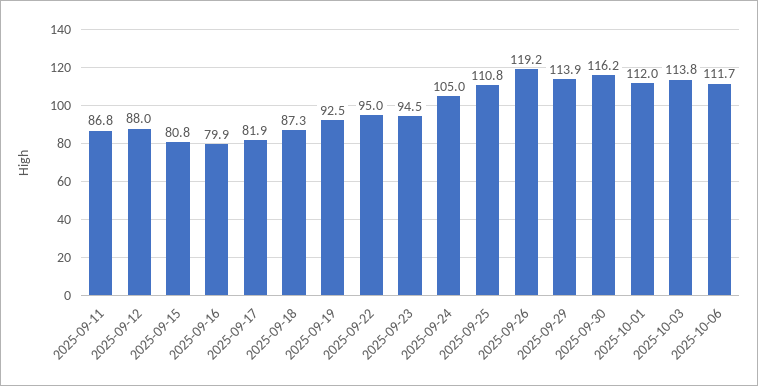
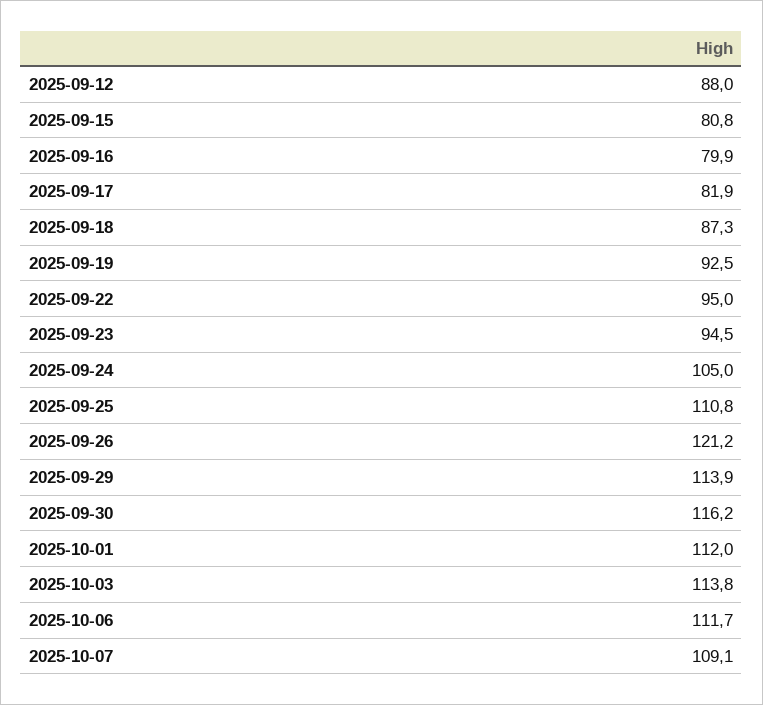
2025-09-11: 86.8 -> none
2025-09-26: 119.2 -> 121.2
2025-10-07: none -> 109.1

